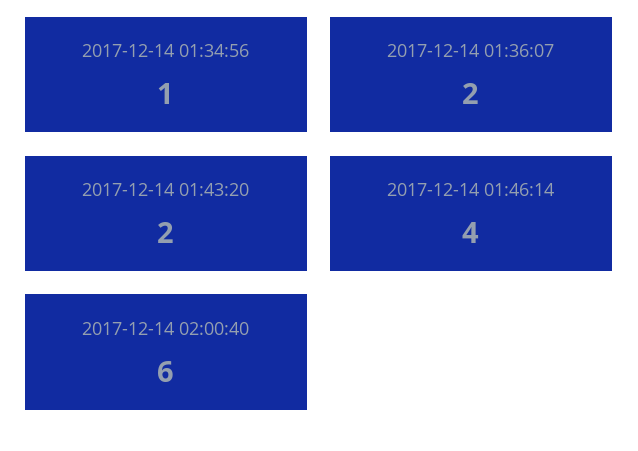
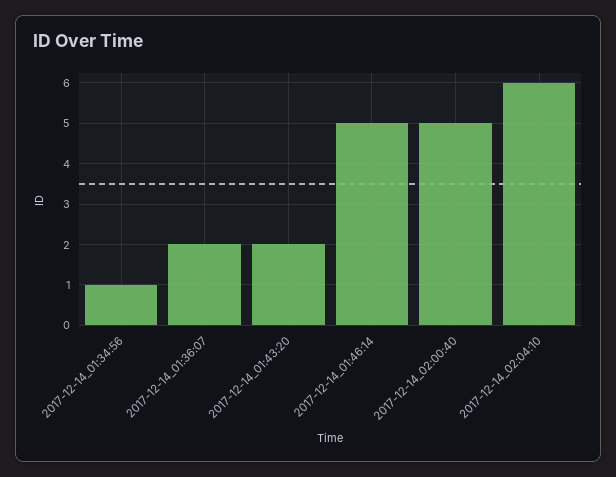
2017-12-14 01:46:14: 4 -> 5
2017-12-14 02:00:40: 6 -> 5
2017-12-14_02:04:10: none -> 6

